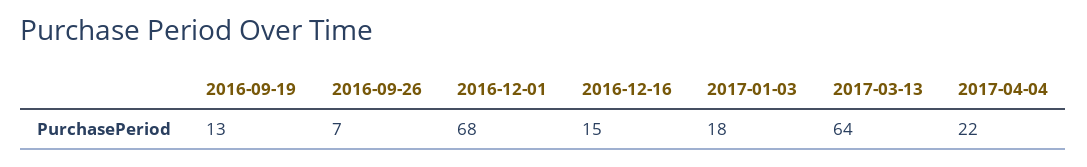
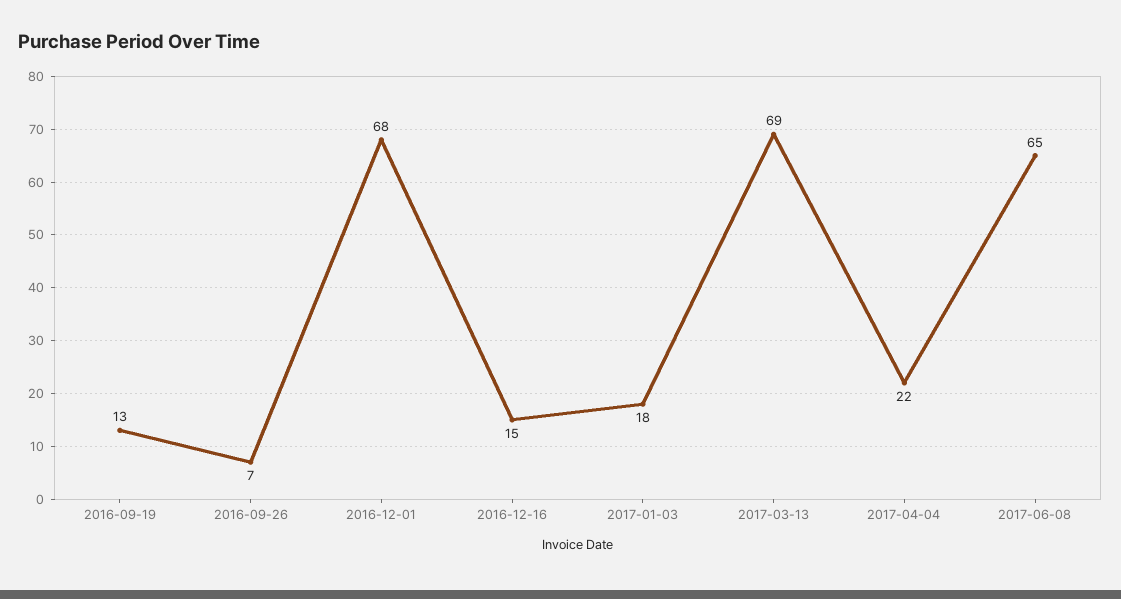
2017-03-13: 64 -> 69
2017-06-08: none -> 65

